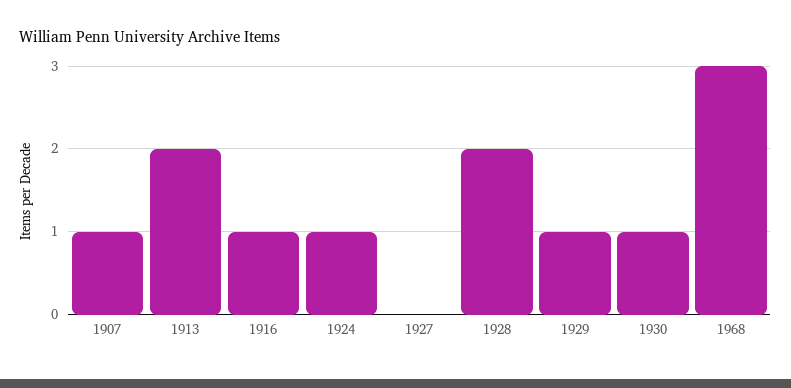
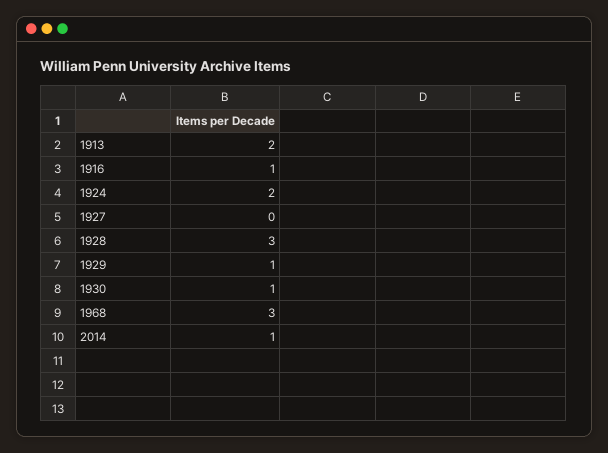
1907: 1 -> none
1924: 1 -> 2
1928: 2 -> 3
2014: none -> 1

